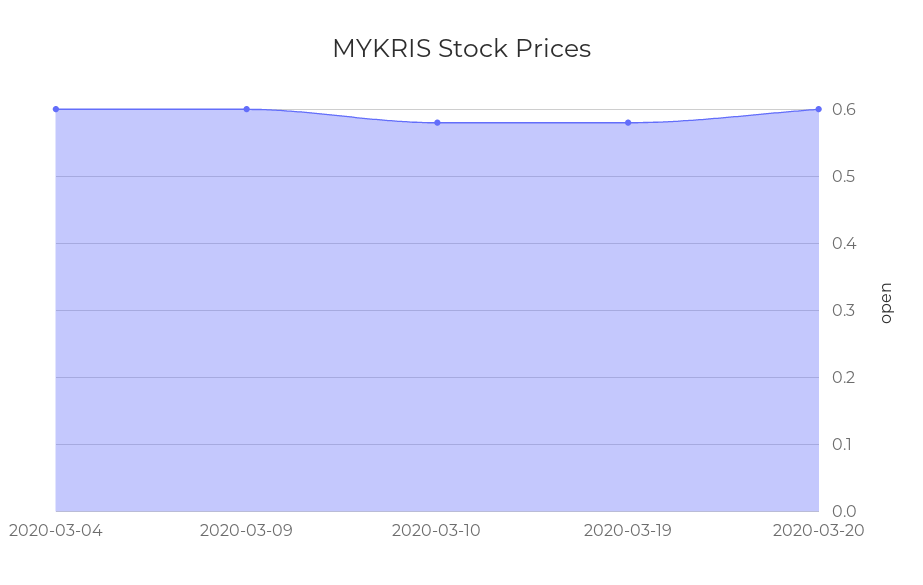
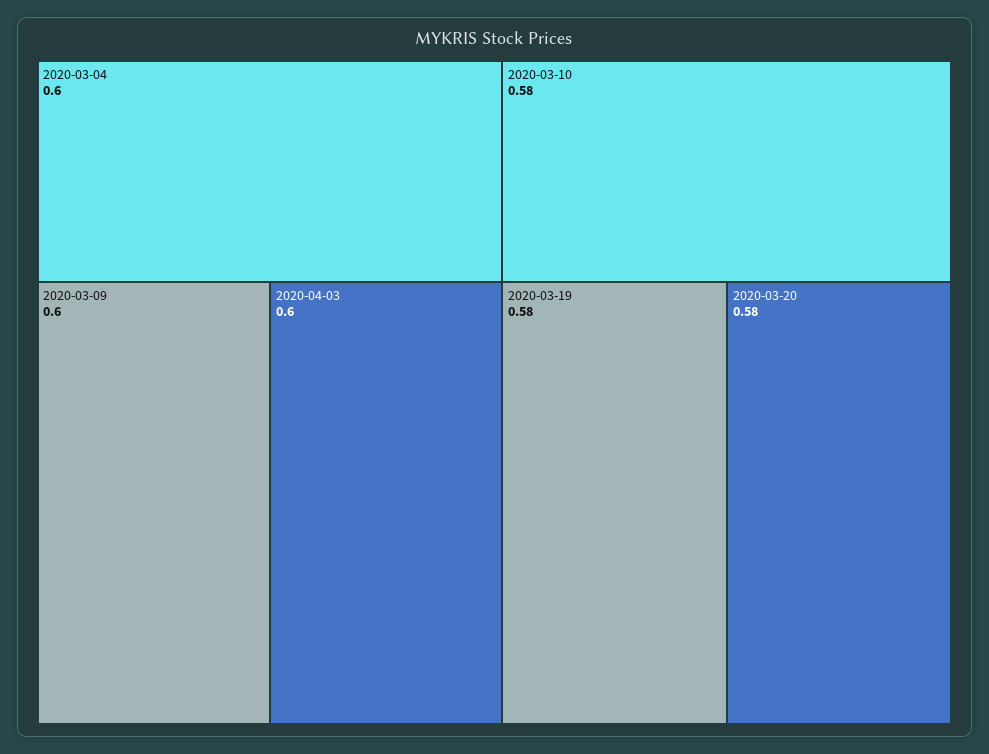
2020-03-20: 0.6 -> 0.58
2020-04-03: none -> 0.6

